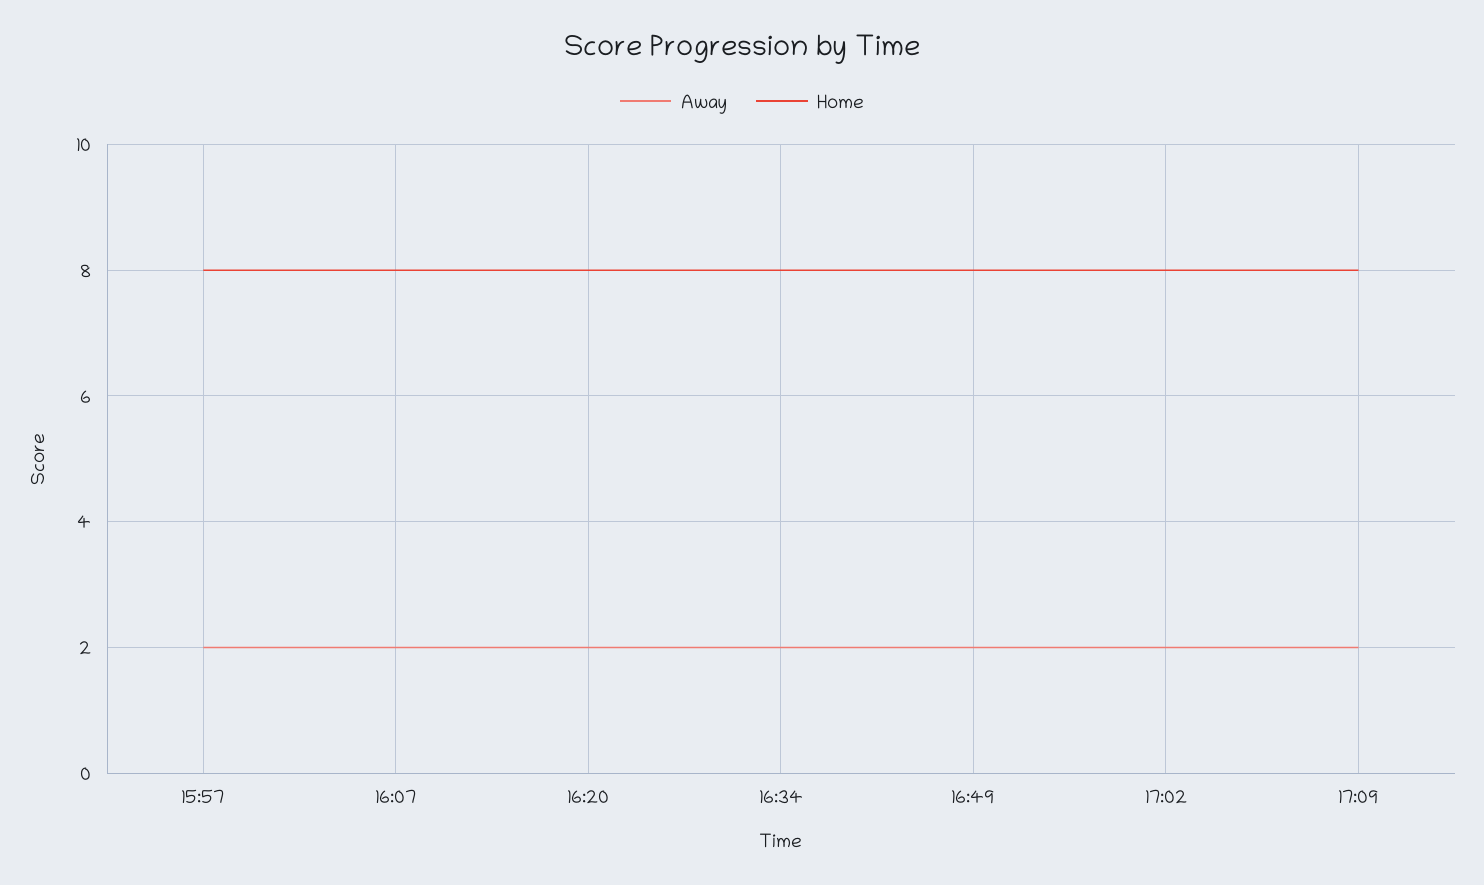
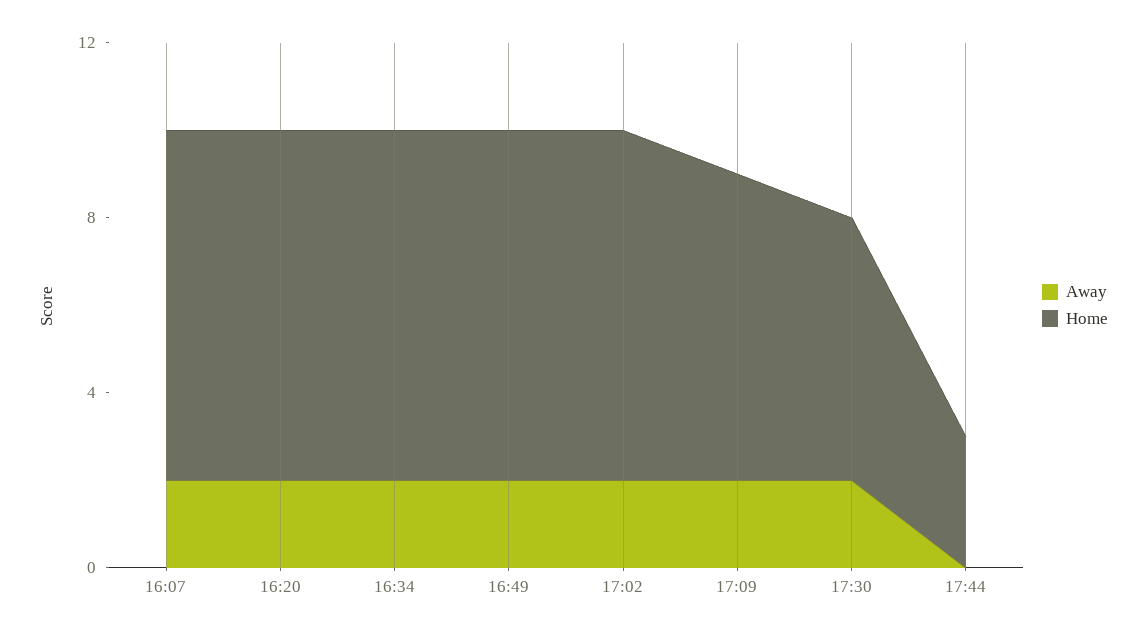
Away, 15:57: 2 -> none
Home, 15:57: 8 -> none
Home, 17:09: 8 -> 7
Away, 17:30: none -> 2
Home, 17:30: none -> 6
Away, 17:44: none -> 0
Home, 17:44: none -> 3

